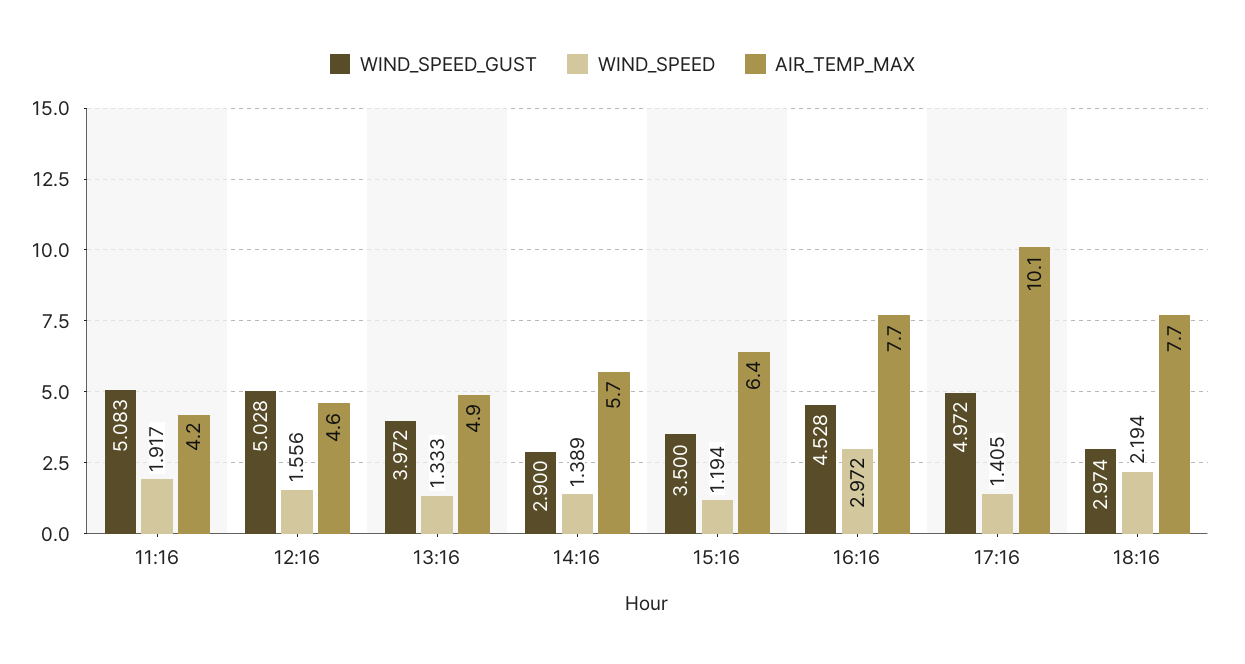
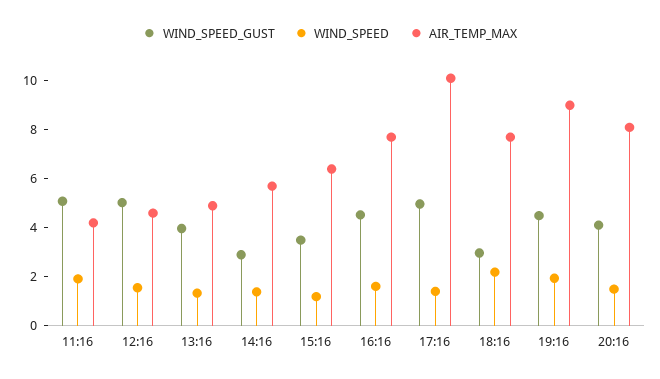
WIND_SPEED, 16:16: 2.972 -> 1.5
WIND_SPEED_GUST, 19:16: none -> 4.5
WIND_SPEED, 19:16: none -> 2
AIR_TEMP_MAX, 19:16: none -> 9
WIND_SPEED_GUST, 20:16: none -> 4
WIND_SPEED, 20:16: none -> 1.5
AIR_TEMP_MAX, 20:16: none -> 8

